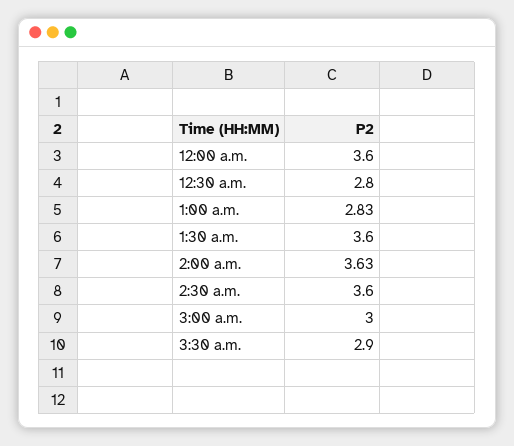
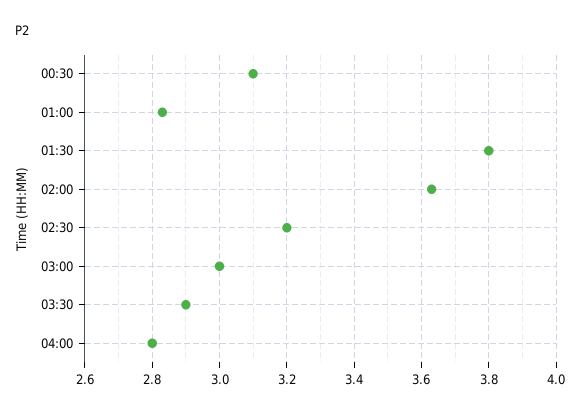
12:00 a.m.: 3.6 -> none
12:30 a.m.: 2.8 -> 3.1
1:30 a.m.: 3.6 -> 3.8
2:30 a.m.: 3.6 -> 3.2
04:00: none -> 2.8

